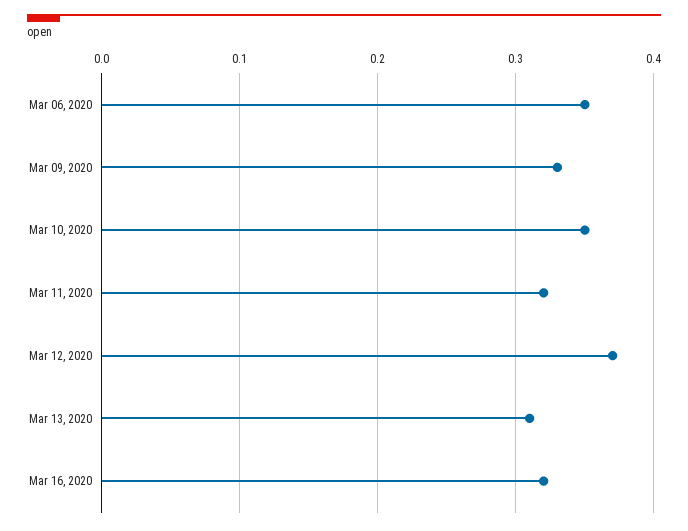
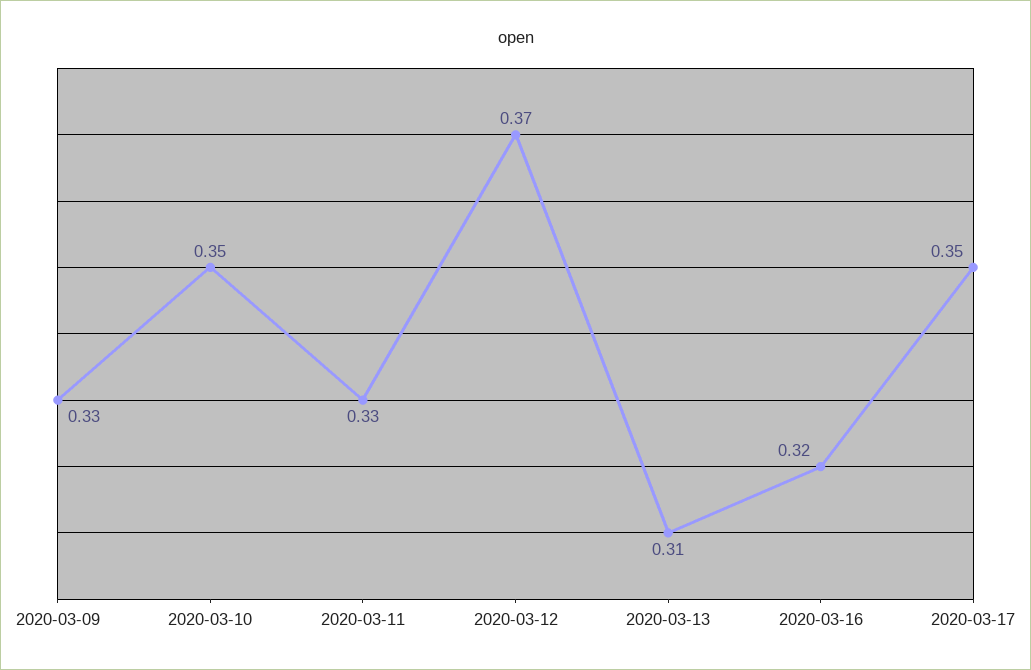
Mar 06, 2020: 0.35 -> none
Mar 11, 2020: 0.32 -> 0.33
2020-03-17: none -> 0.35

